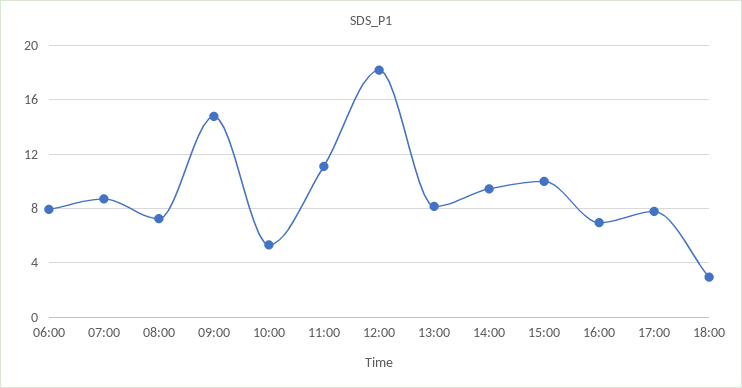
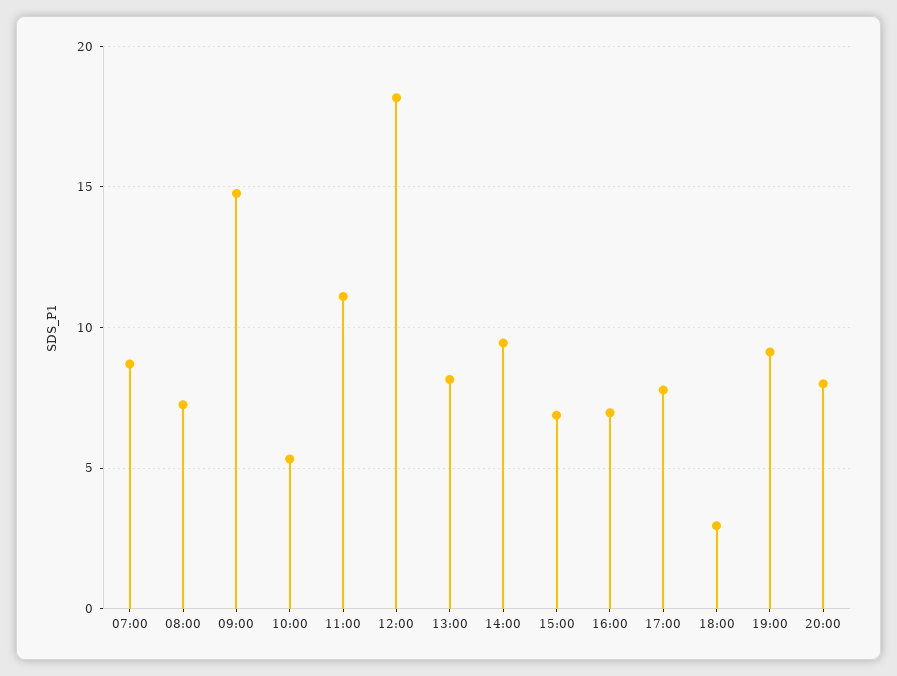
06:00: 8 -> none
15:00: 10 -> 7
19:00: none -> 9
20:00: none -> 8

